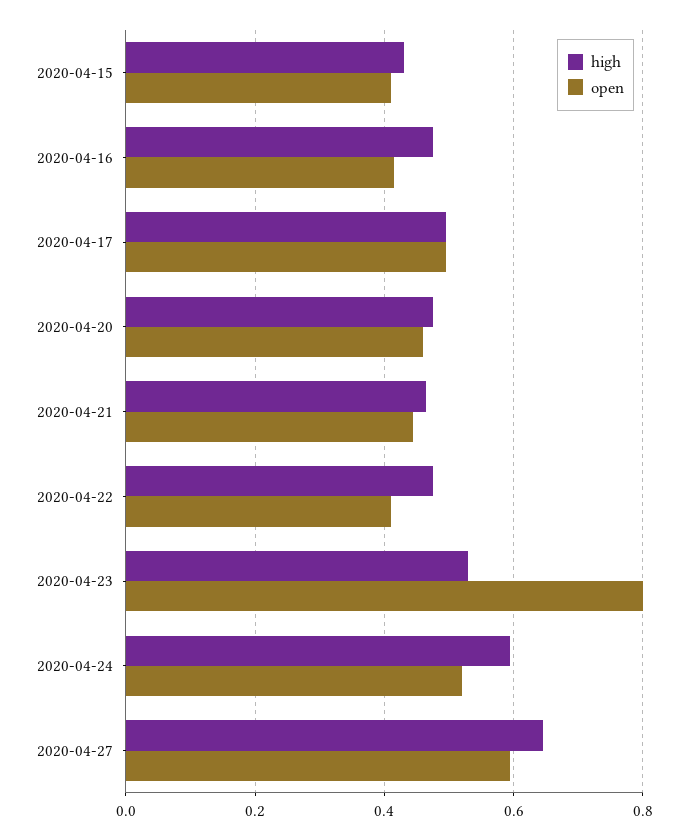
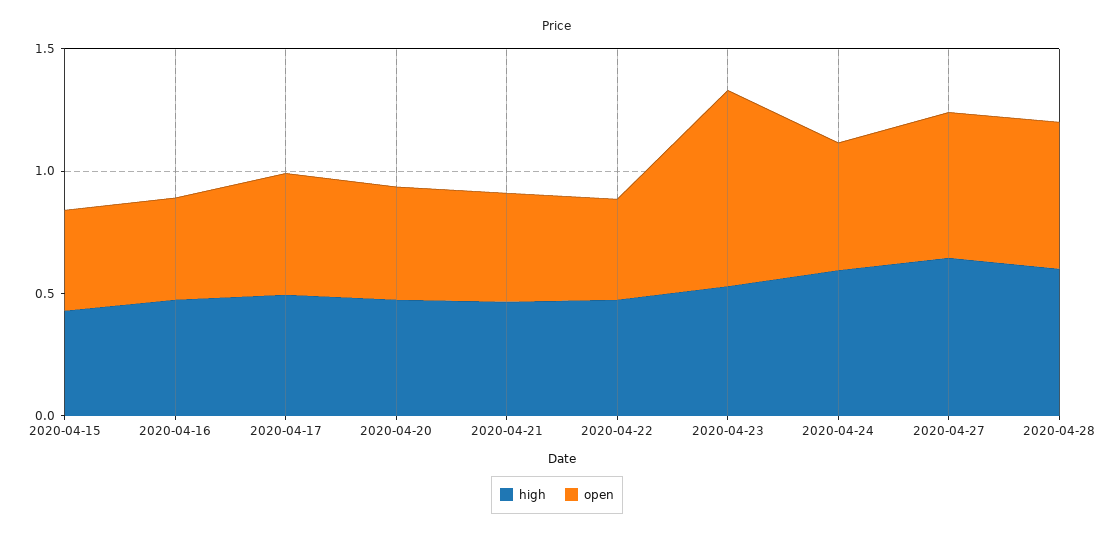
high, 2020-04-28: none -> 0.6
open, 2020-04-28: none -> 0.6

